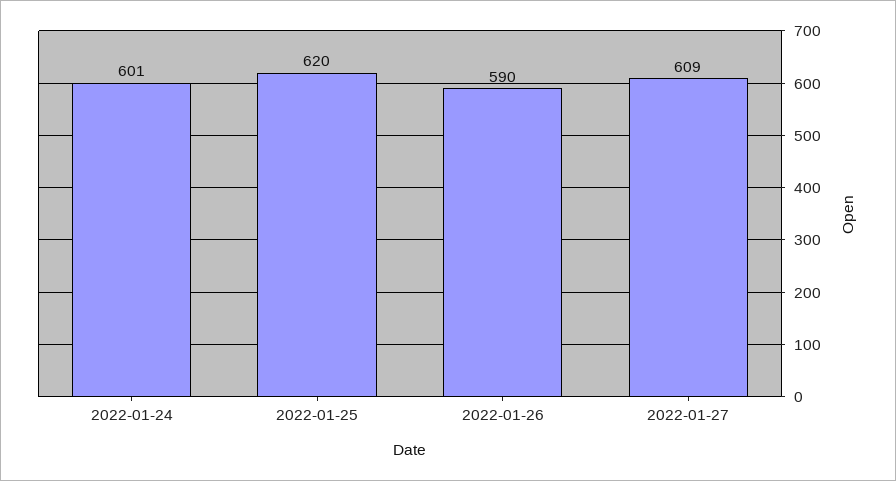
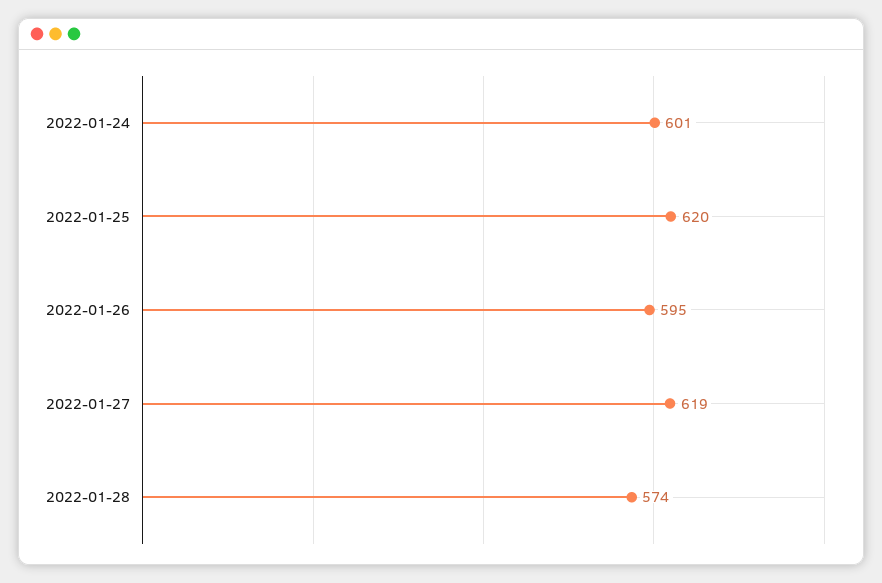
2022-01-26: 590 -> 595
2022-01-27: 609 -> 619
2022-01-28: none -> 574

